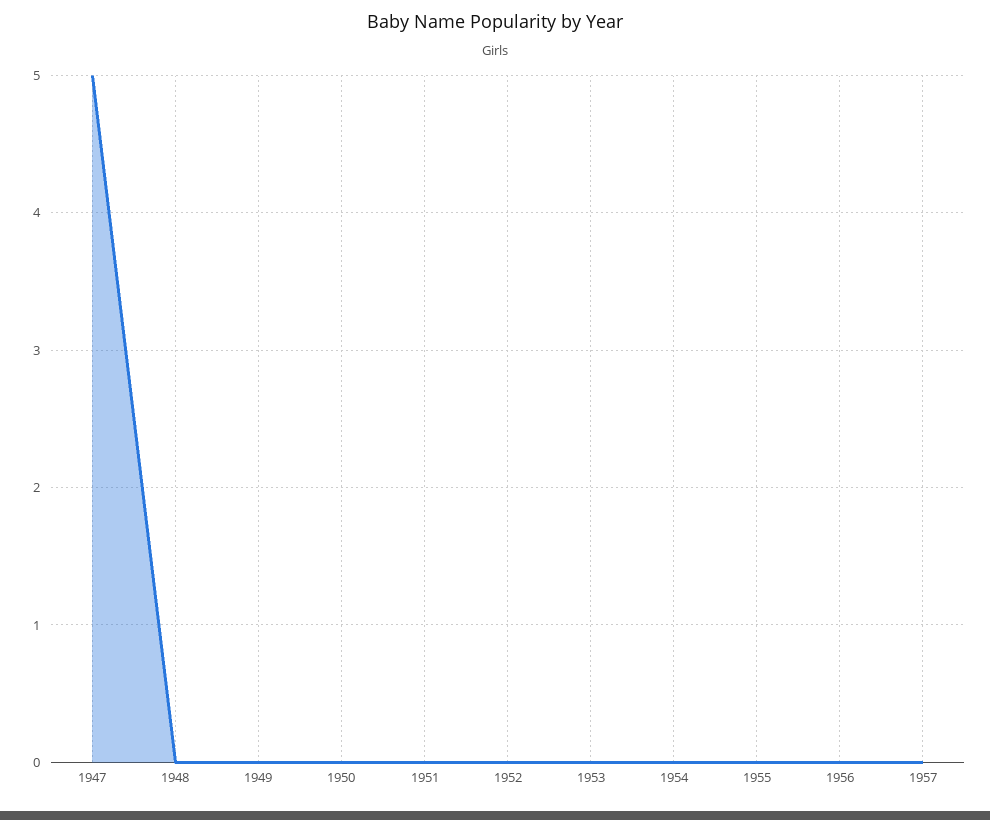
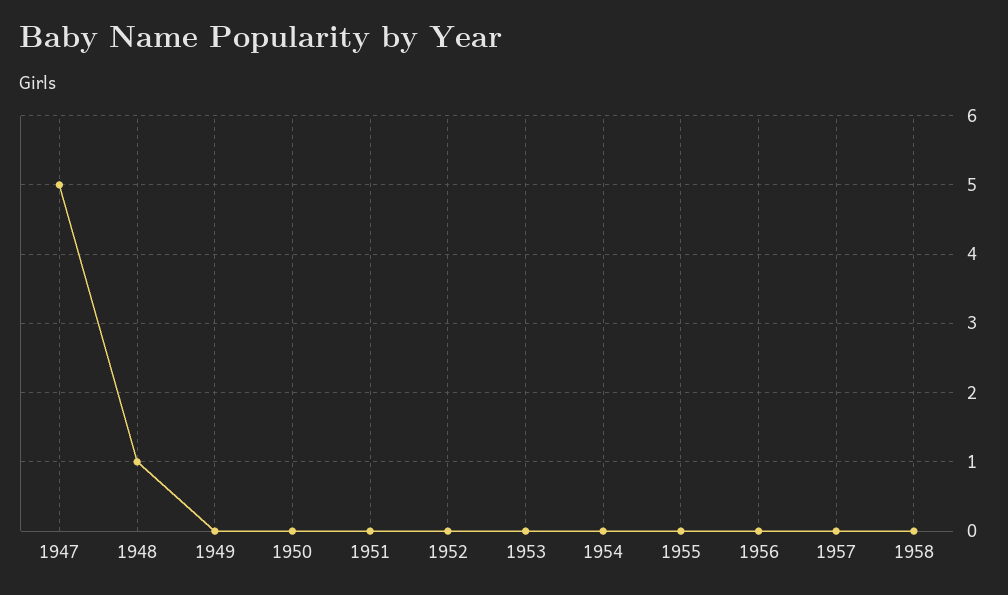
1948: 0 -> 1
1958: none -> 0

